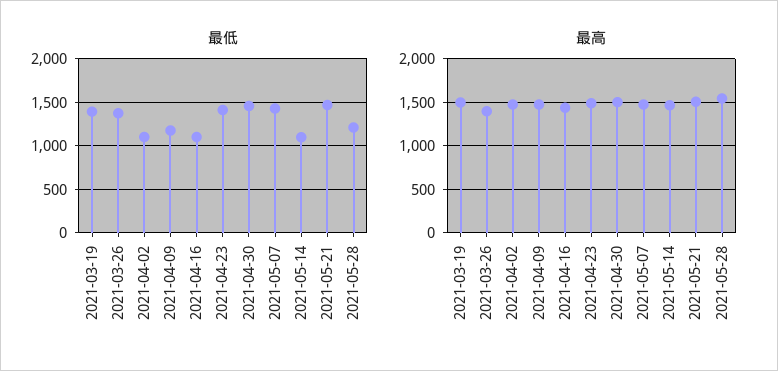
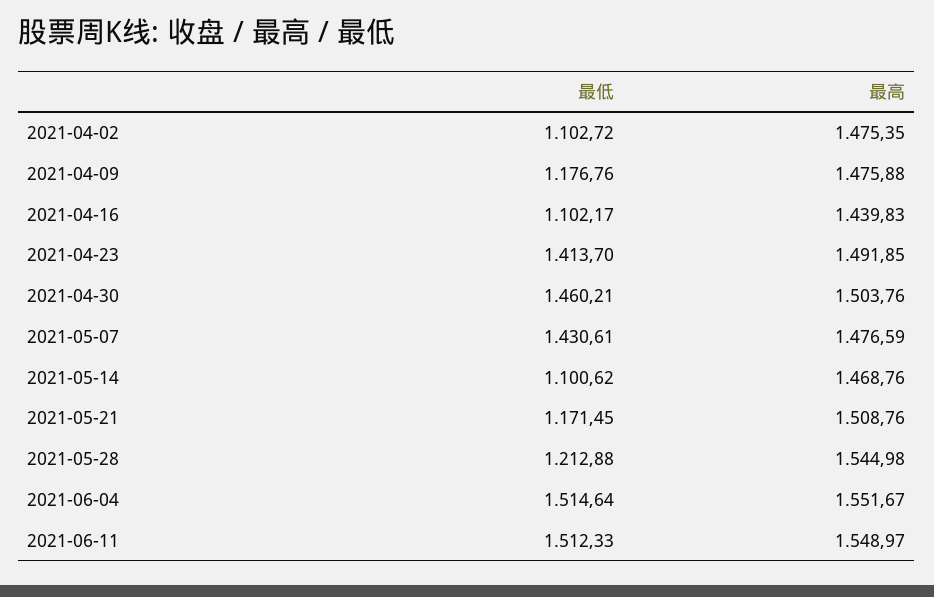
最低, 2021-03-19: 1400 -> none
最低, 2021-03-26: 1400 -> none
最低, 2021-05-21: 1500 -> 1171.45
最高, 2021-03-19: 1500 -> none
最高, 2021-03-26: 1400 -> none
最低, 2021-06-04: none -> 1514.64
最高, 2021-06-04: none -> 1551.67
最低, 2021-06-11: none -> 1512.33
最高, 2021-06-11: none -> 1548.97

